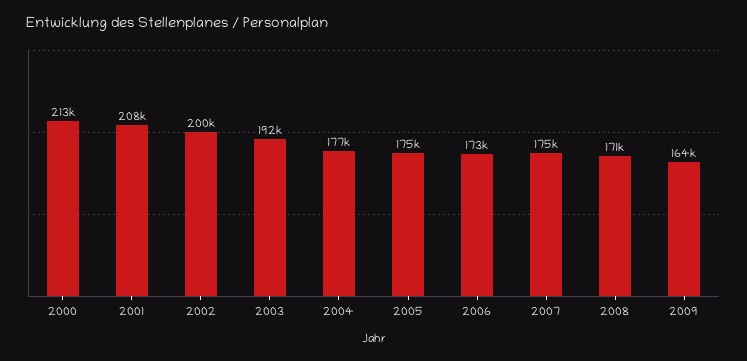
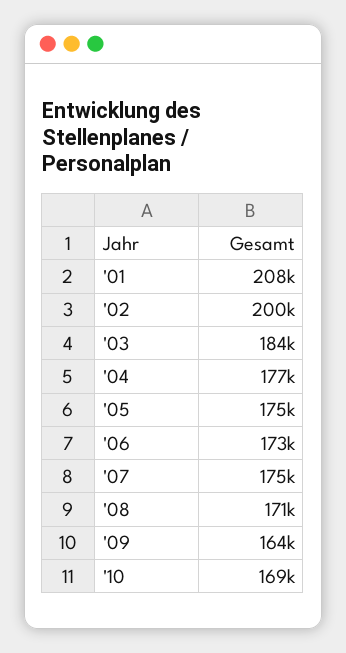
2000: 213000 -> none
2003: 192000 -> 184000
'10: none -> 169000

